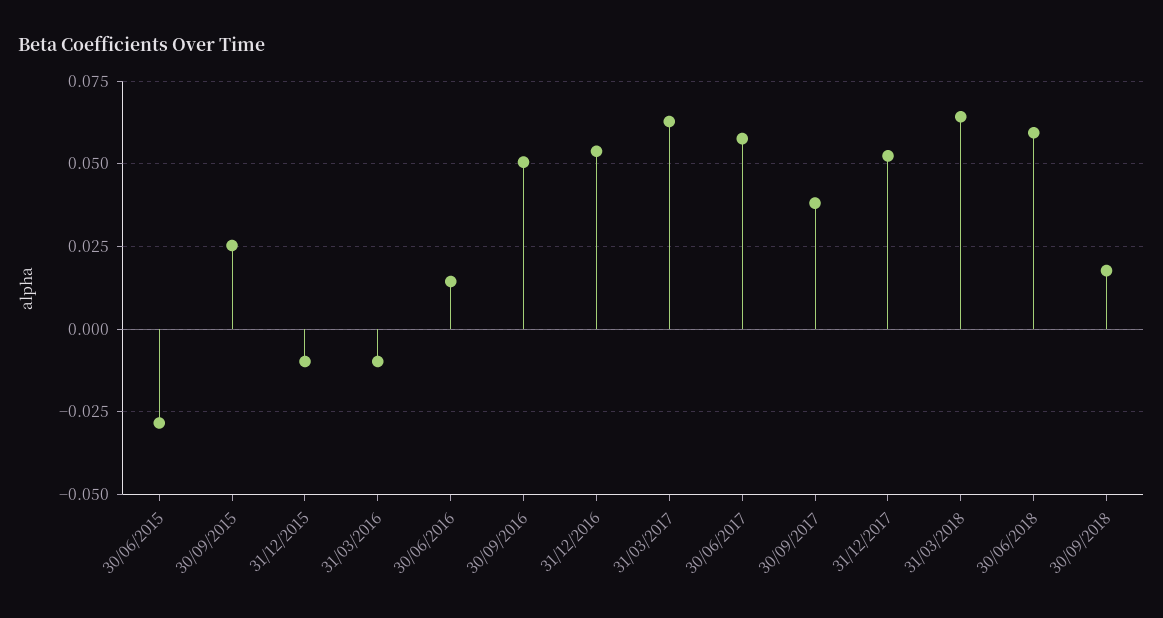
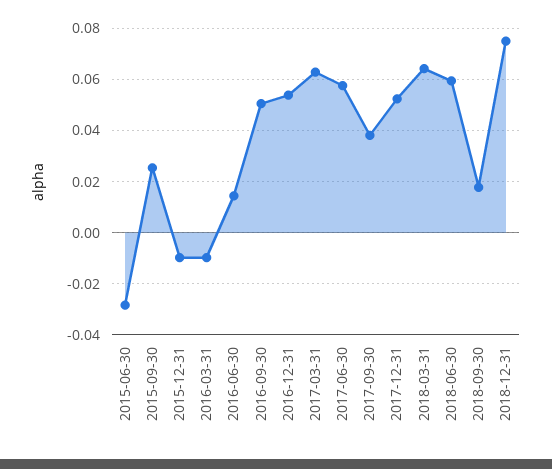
2018-12-31: none -> 0.075

